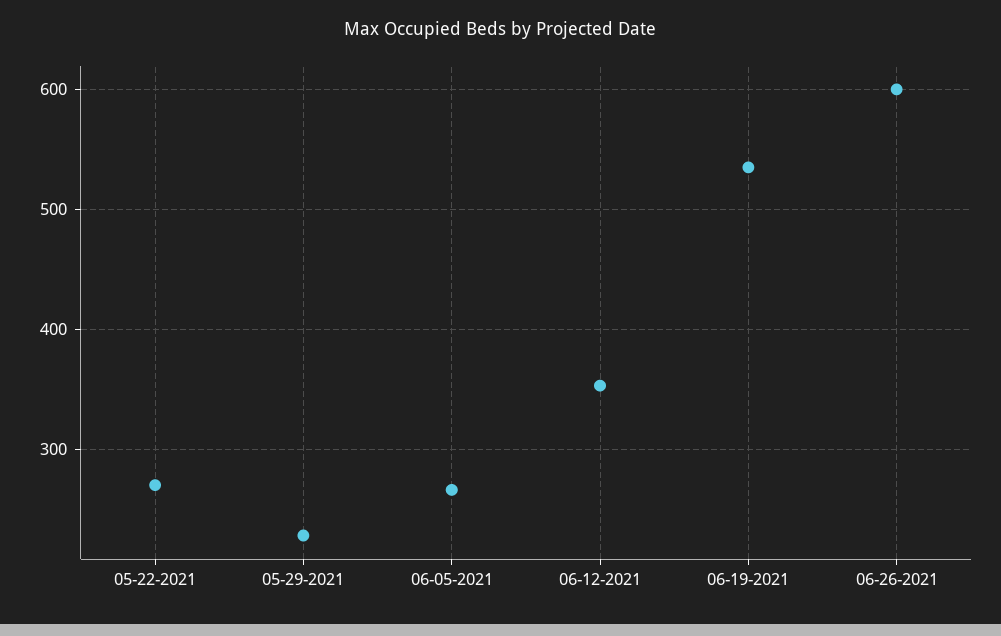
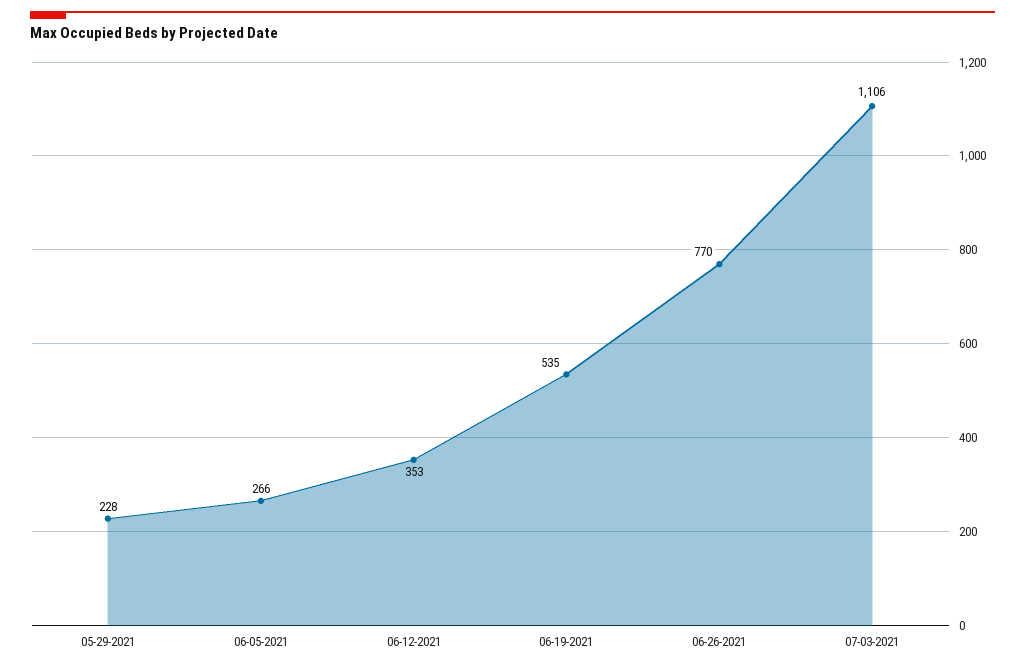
05-22-2021: 270 -> none
06-26-2021: 600 -> 770
07-03-2021: none -> 1106

